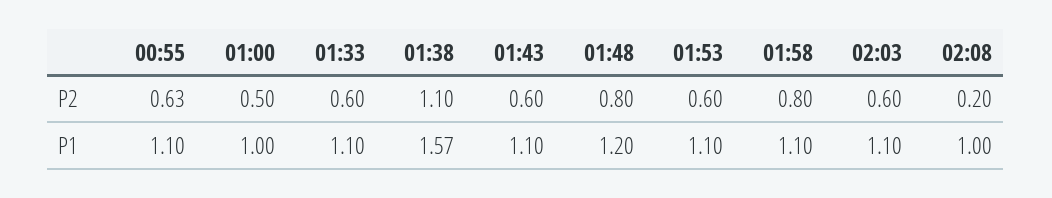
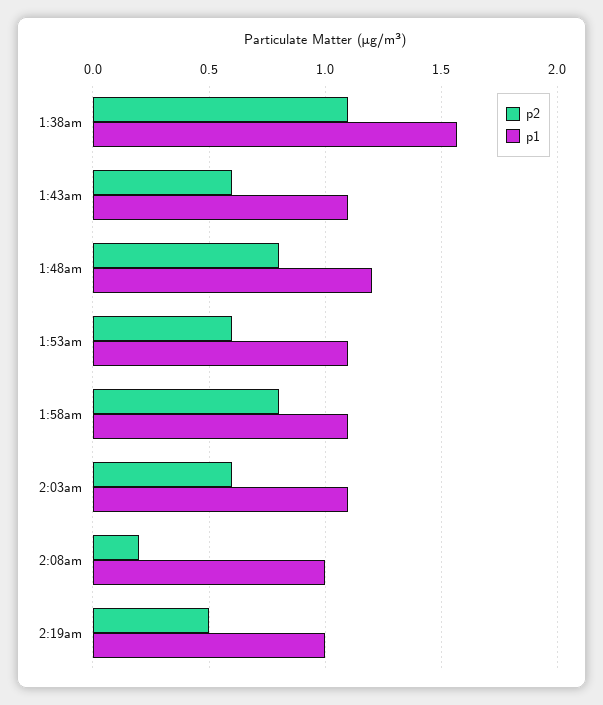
P2, 00:55: 0.63 -> none
P2, 01:00: 0.5 -> none
P2, 01:33: 0.6 -> none
P1, 00:55: 1.1 -> none
P1, 01:00: 1 -> none
P1, 01:33: 1.1 -> none
P2, 2:19am: none -> 0.5
P1, 2:19am: none -> 1

